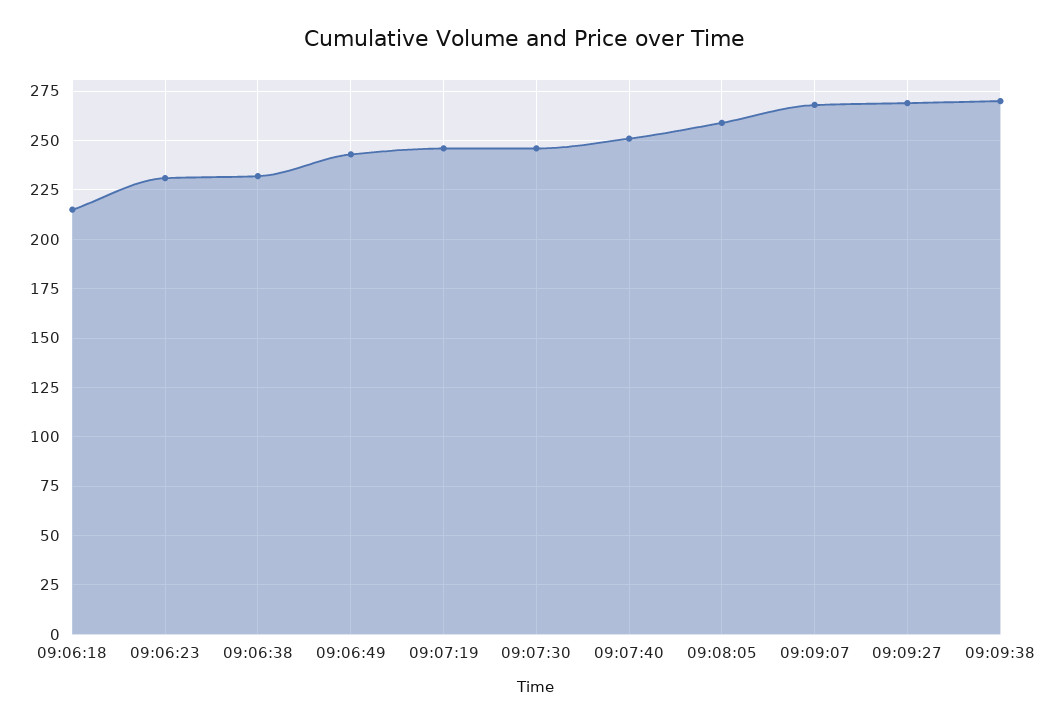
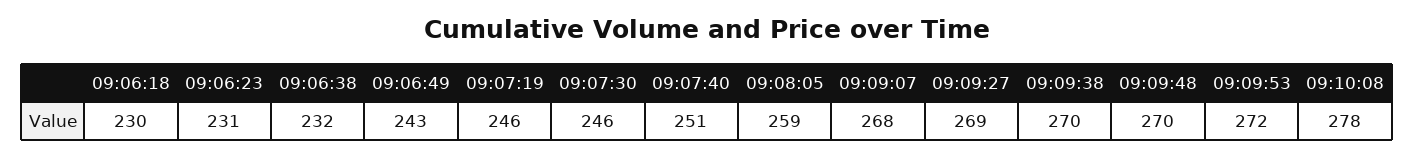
09:06:18: 215 -> 230
09:09:48: none -> 270
09:09:53: none -> 272
09:10:08: none -> 278

